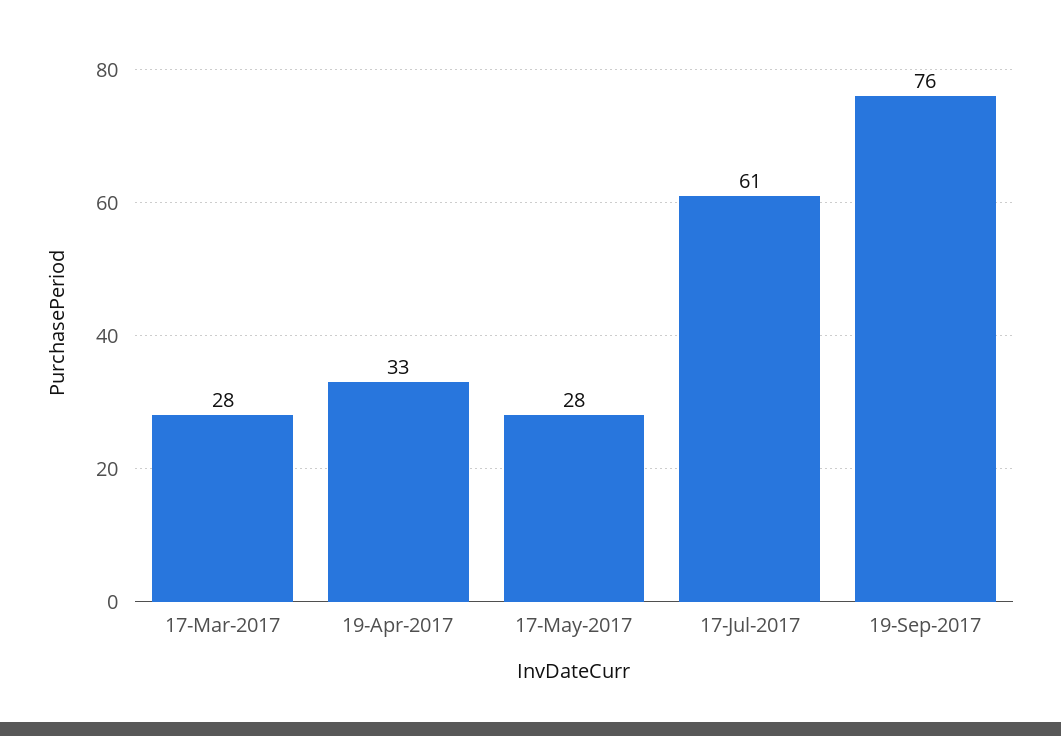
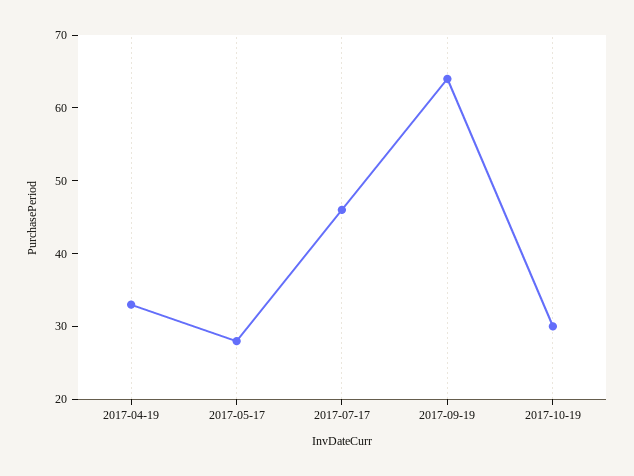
17-Mar-2017: 28 -> none
17-Jul-2017: 61 -> 45
19-Sep-2017: 76 -> 65
2017-10-19: none -> 30

